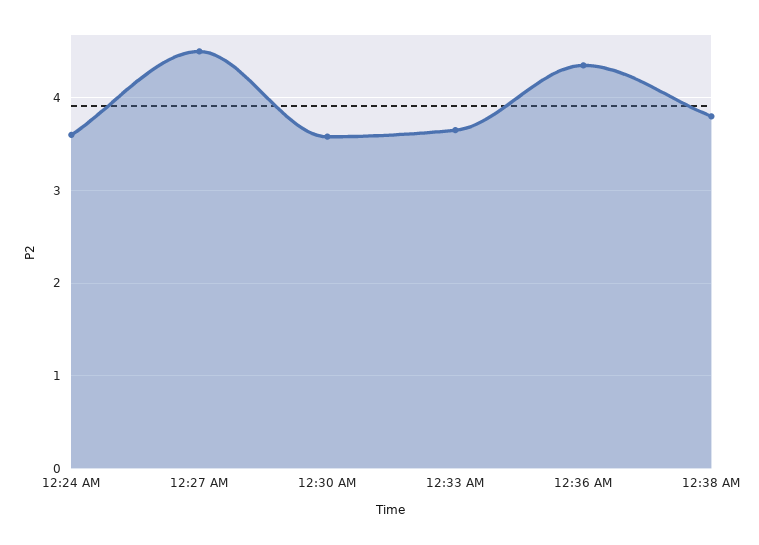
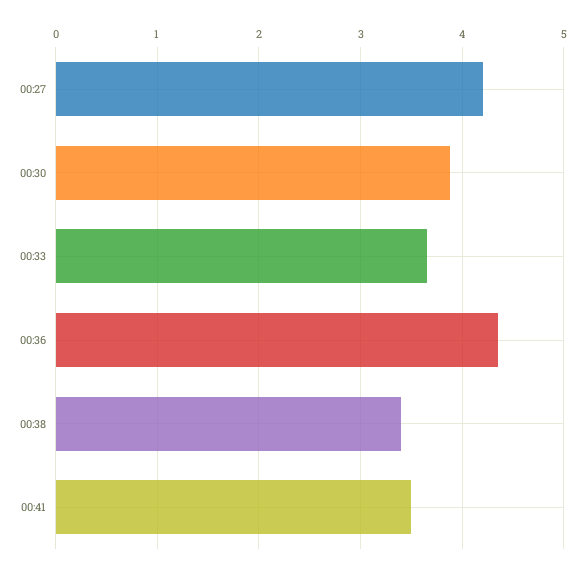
12:24 AM: 3.6 -> none
12:27 AM: 4.5 -> 4.2
12:30 AM: 3.6 -> 3.9
12:38 AM: 3.8 -> 3.4
00:41: none -> 3.5

